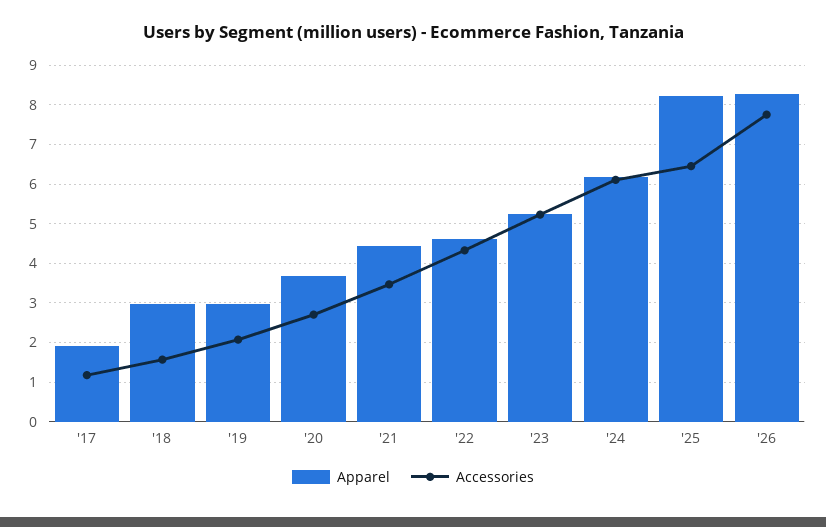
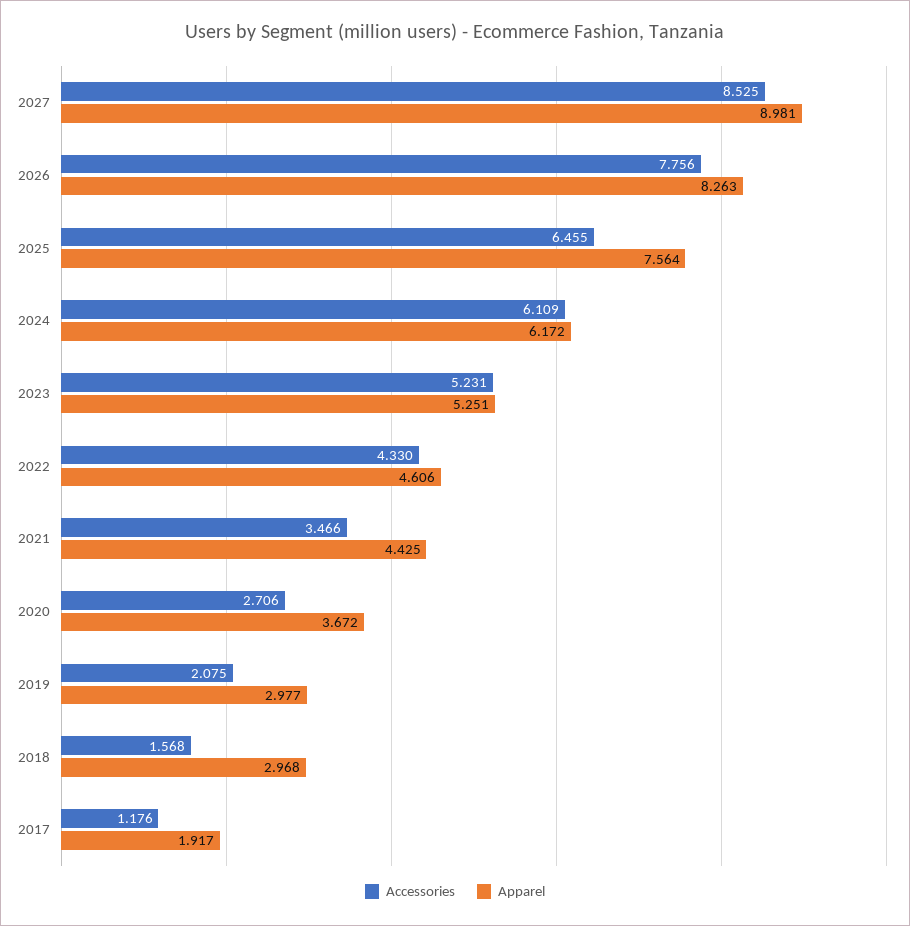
Apparel, '25: 8.2 -> 7.564
Accessories, 2027: none -> 8.525
Apparel, 2027: none -> 8.981

